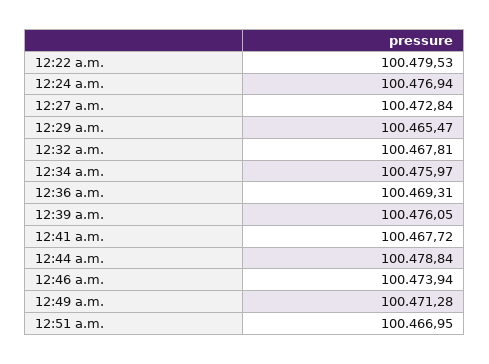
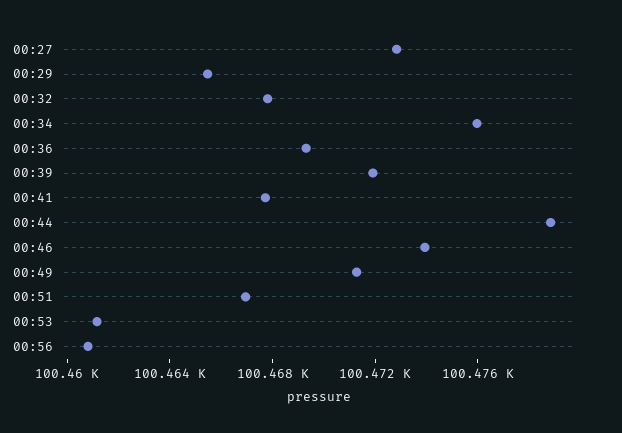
12:22 a.m.: 100479.53 -> none
12:24 a.m.: 100476.94 -> none
12:39 a.m.: 100476.05 -> 100472
00:53: none -> 100461
00:56: none -> 100461

